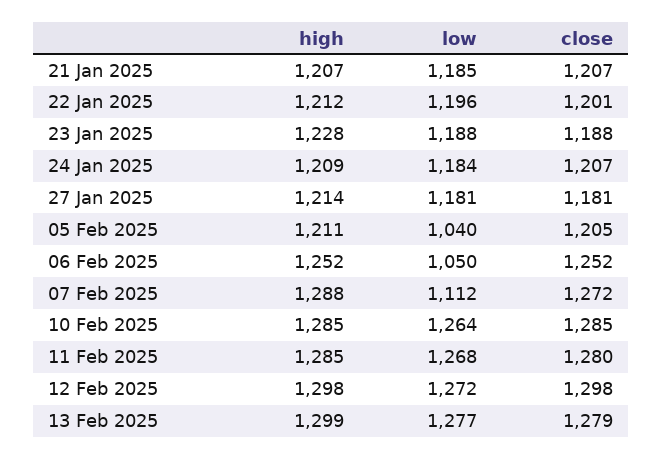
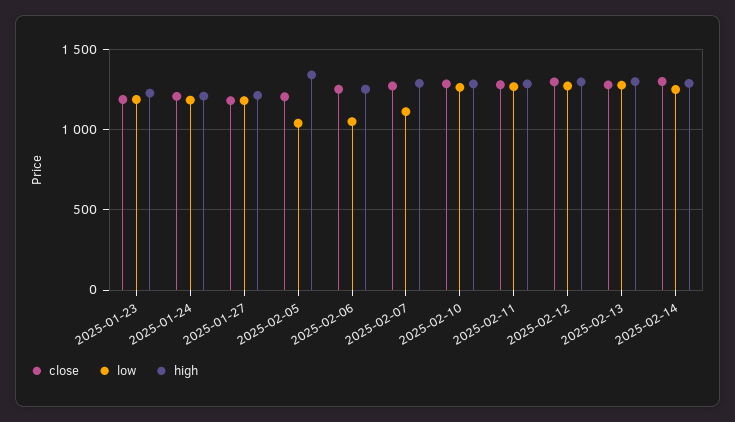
high, 21 Jan 2025: 1207 -> none
low, 21 Jan 2025: 1185 -> none
close, 21 Jan 2025: 1207 -> none
high, 22 Jan 2025: 1212 -> none
low, 22 Jan 2025: 1196 -> none
close, 22 Jan 2025: 1201 -> none
high, 05 Feb 2025: 1211 -> 1350
close, 2025-02-14: none -> 1300
low, 2025-02-14: none -> 1250
high, 2025-02-14: none -> 1300

